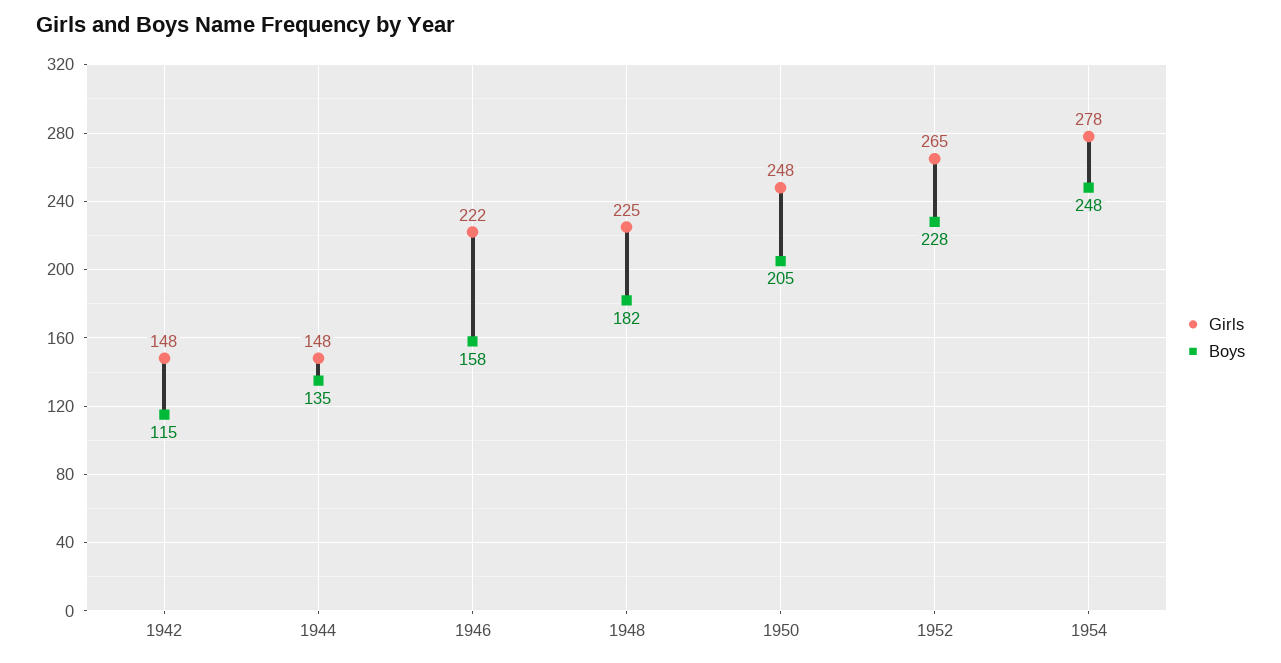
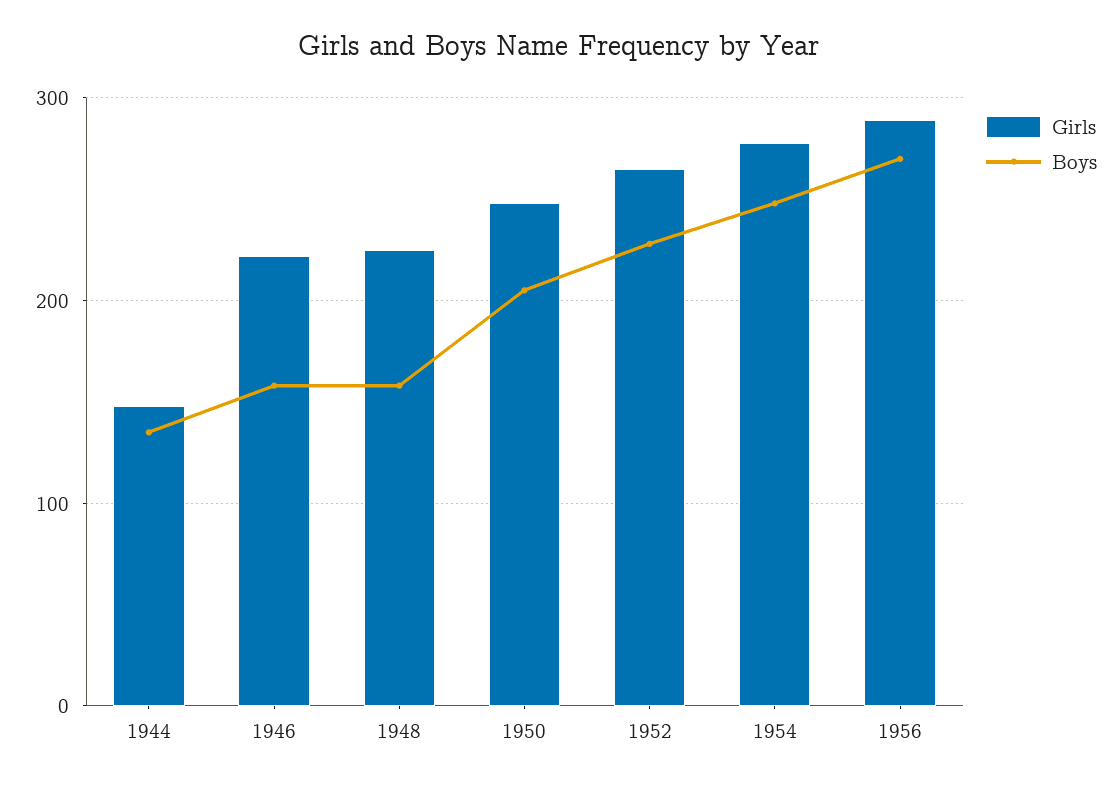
Girls, 1942: 148 -> none
Boys, 1942: 115 -> none
Boys, 1948: 182 -> 160
Girls, 1956: none -> 290
Boys, 1956: none -> 270

